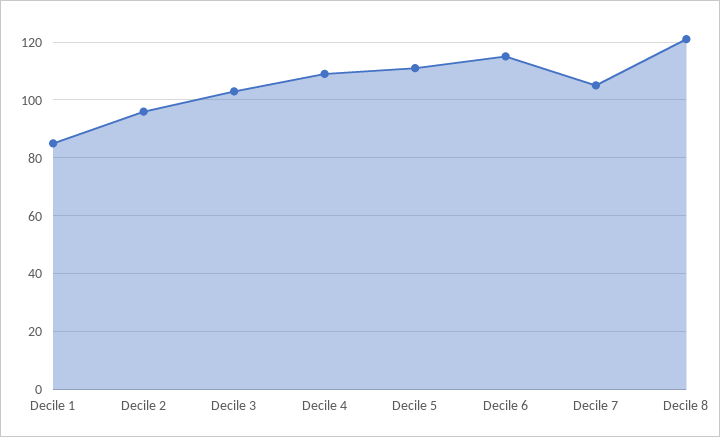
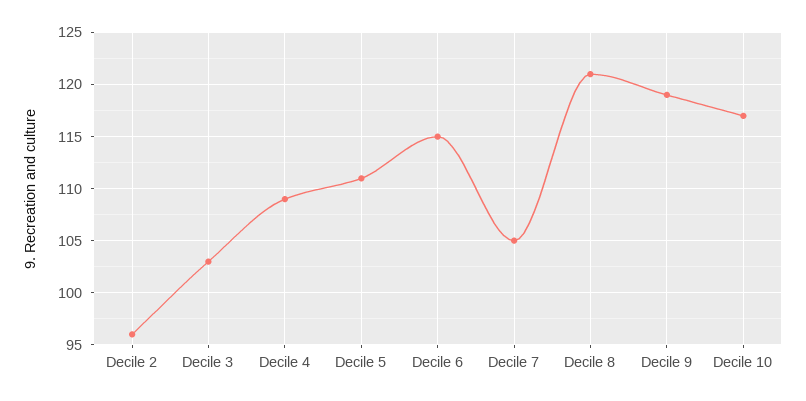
Decile 1: 85 -> none
Decile 9: none -> 119
Decile 10: none -> 117

